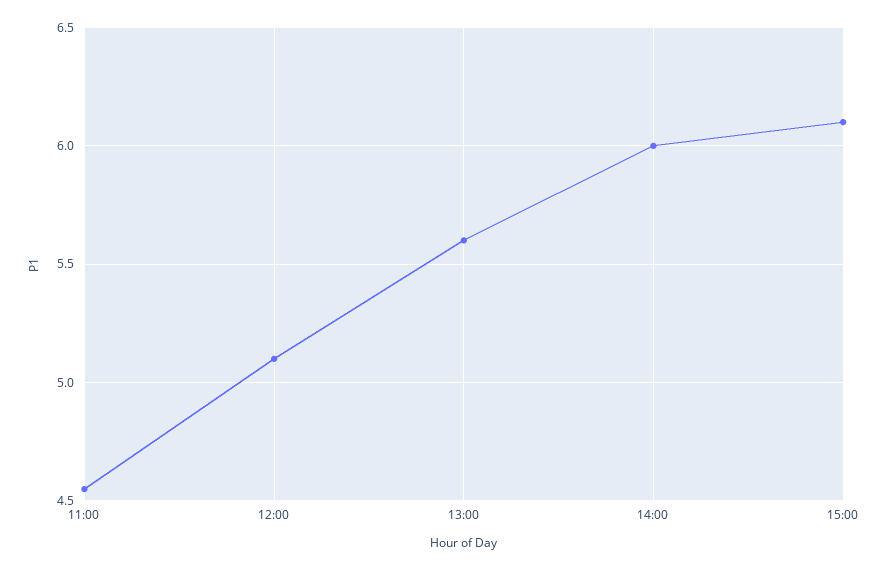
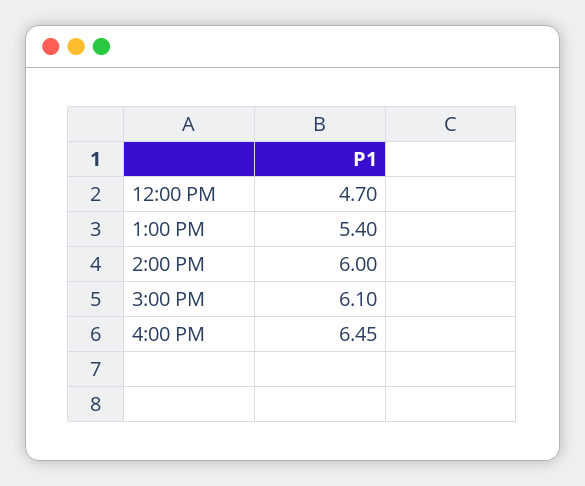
11:00: 4.55 -> none
12:00: 5.1 -> 4.7
13:00: 5.6 -> 5.4
4:00 PM: none -> 6.45

